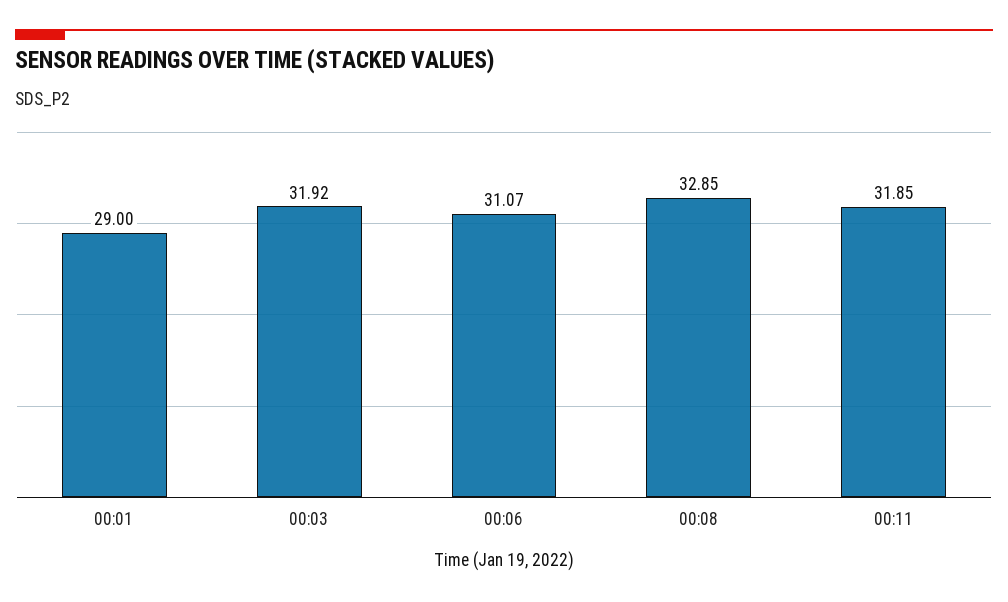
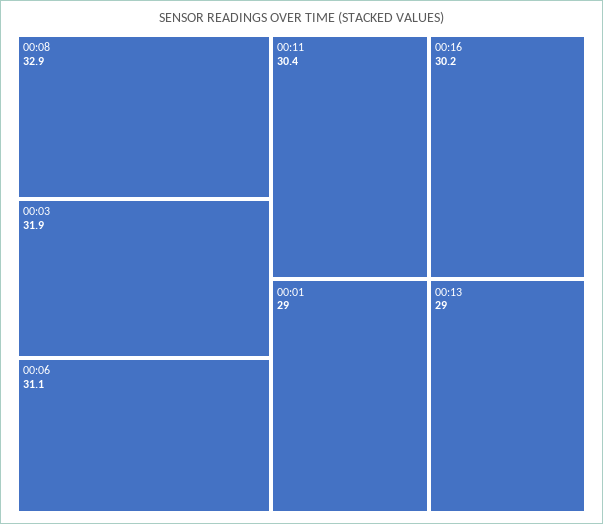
00:11: 31.85 -> 30.4
00:16: none -> 30.2
00:13: none -> 29

